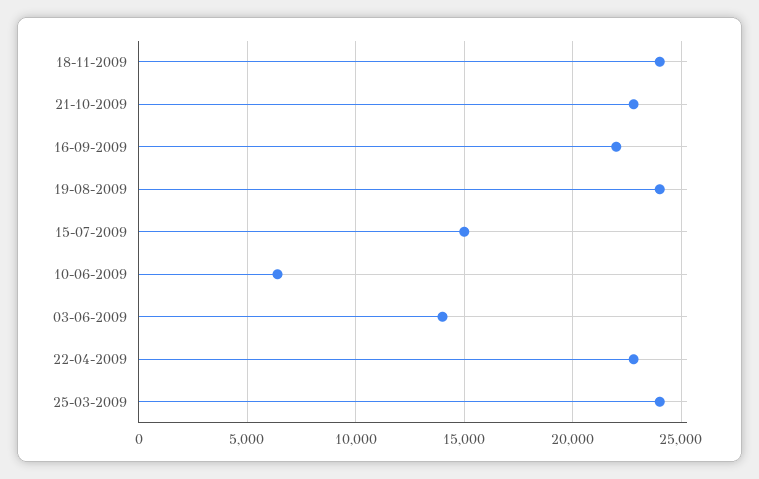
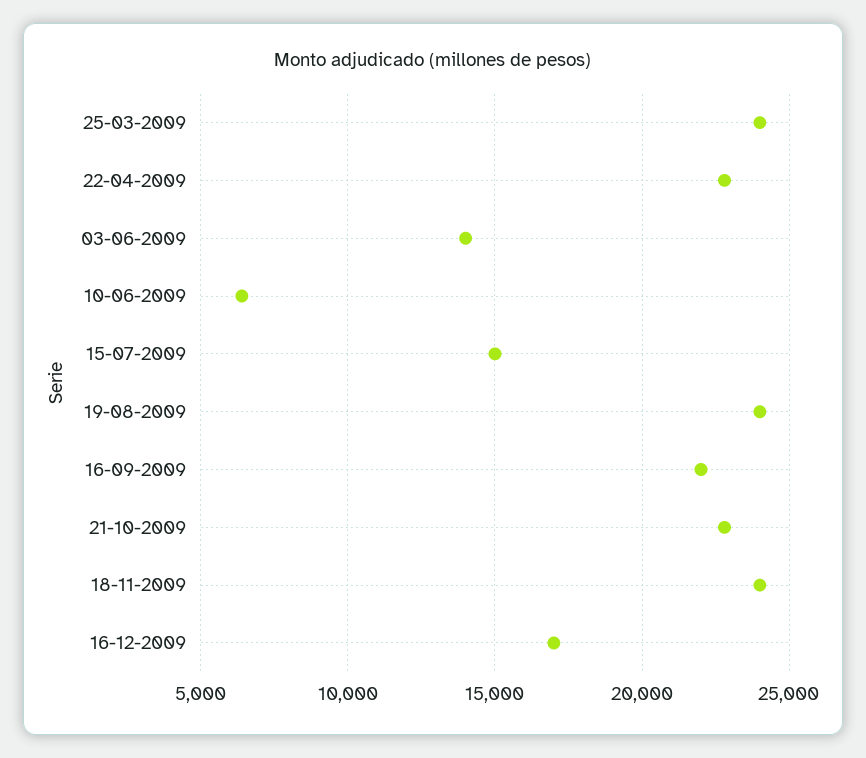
16-12-2009: none -> 17000

